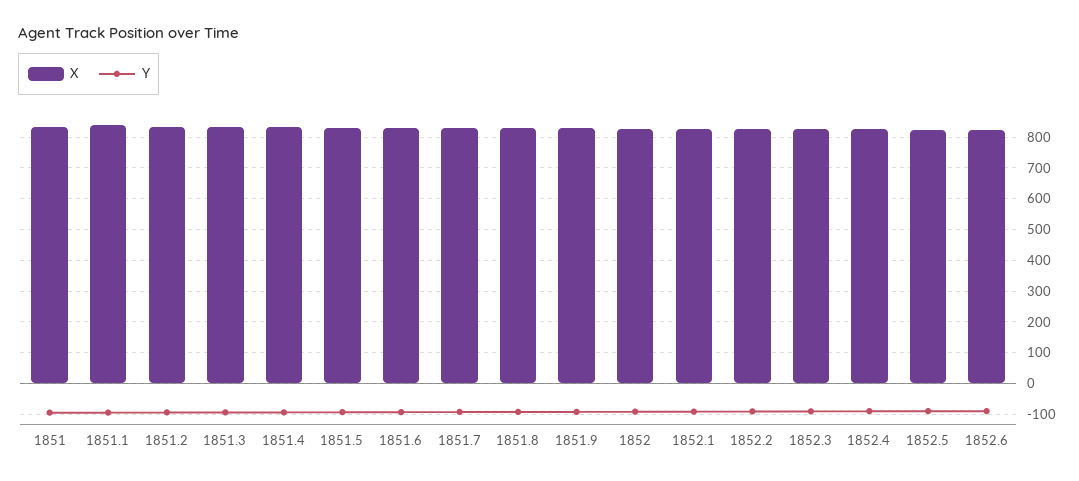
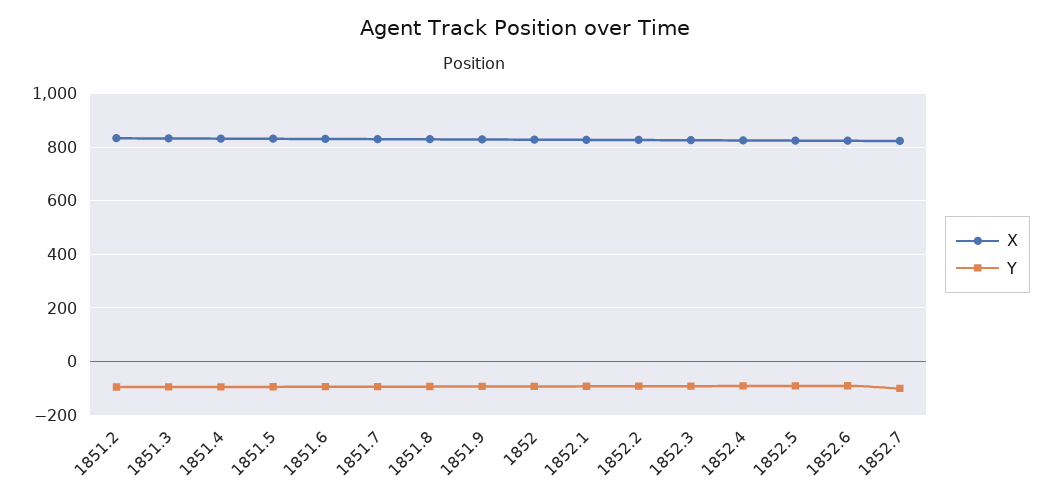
X, 1851: 840 -> none
Y, 1851: -100 -> none
X, 1851.1: 840 -> none
Y, 1851.1: -100 -> none
X, 1852.7: none -> 825
Y, 1852.7: none -> -100

